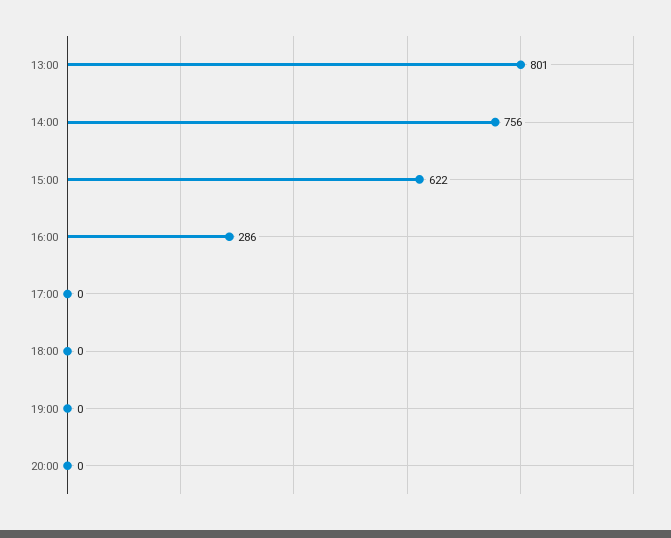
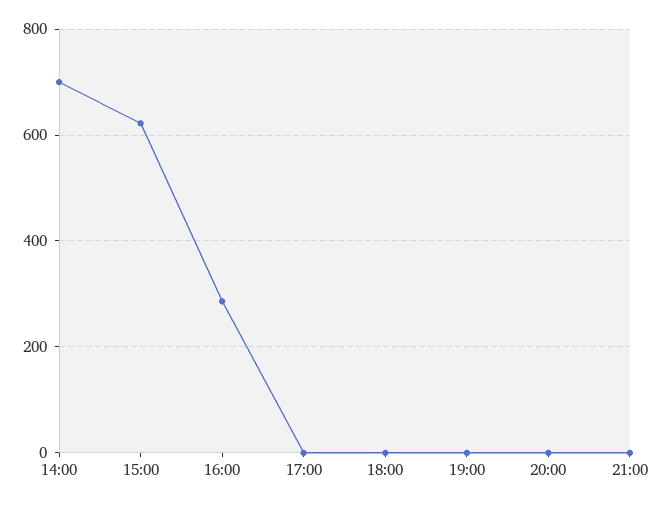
13:00: 801 -> none
14:00: 756 -> 700
21:00: none -> 0

